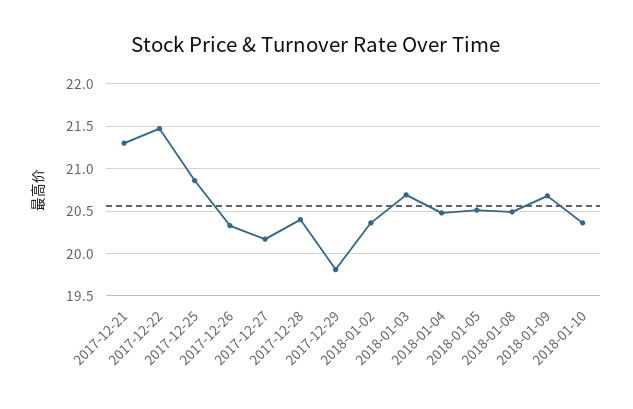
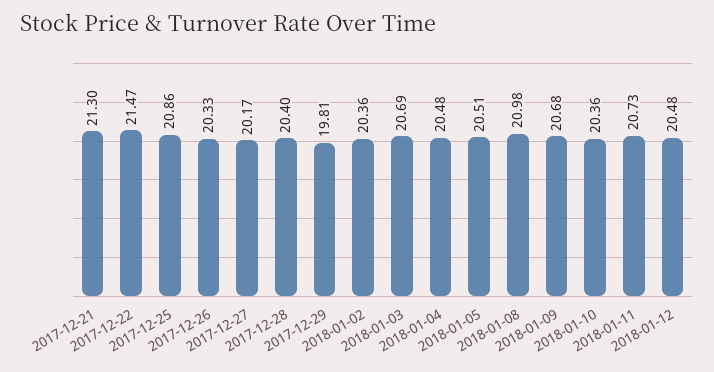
2018-01-08: 20.5 -> 20.98
2018-01-11: none -> 20.73
2018-01-12: none -> 20.48

